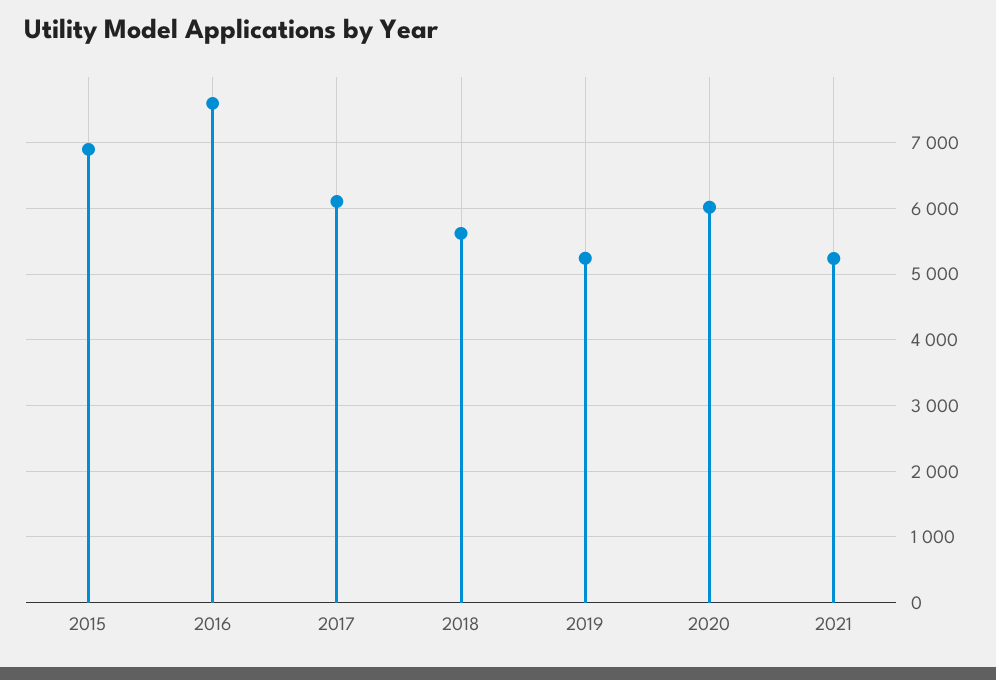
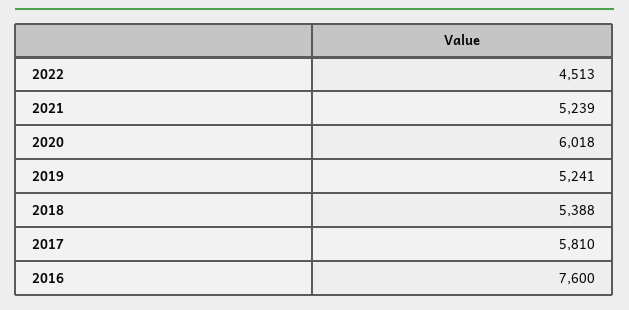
2015: 6900 -> none
2017: 6100 -> 5810
2018: 5600 -> 5388
2022: none -> 4513

